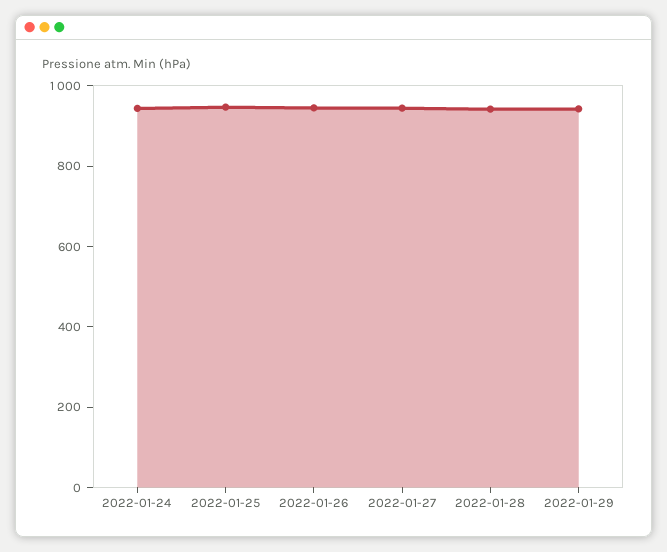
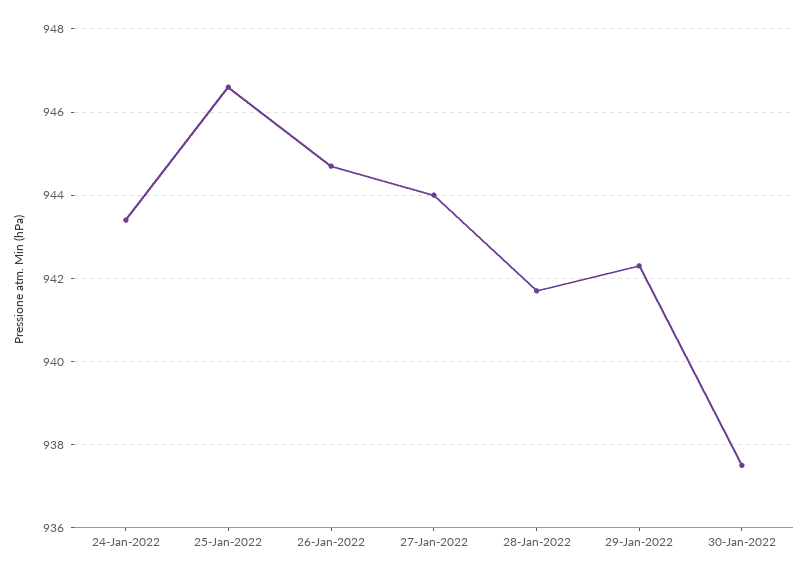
30-Jan-2022: none -> 937.5

